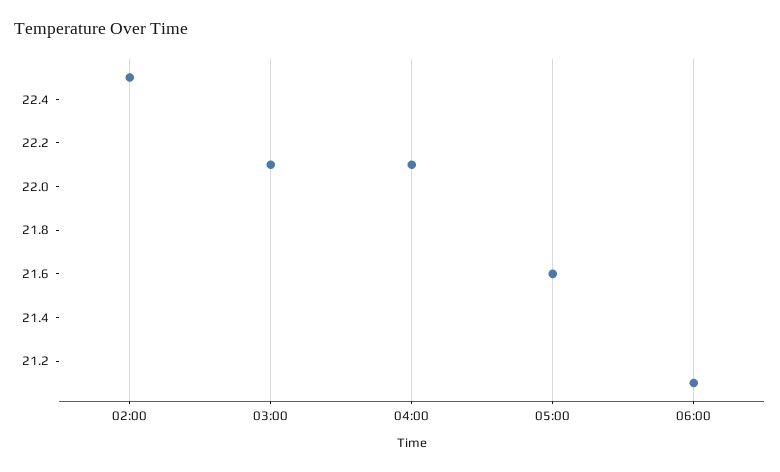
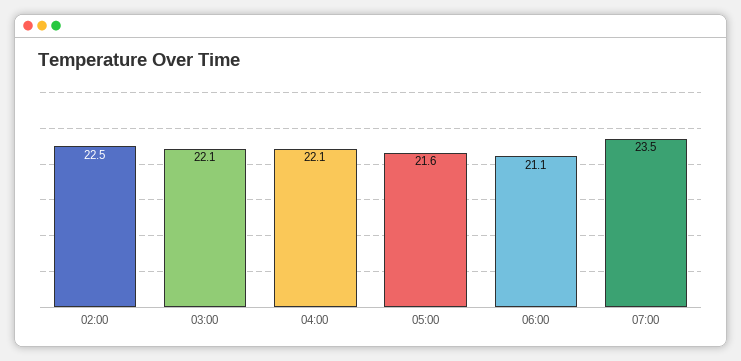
07:00: none -> 23.5

